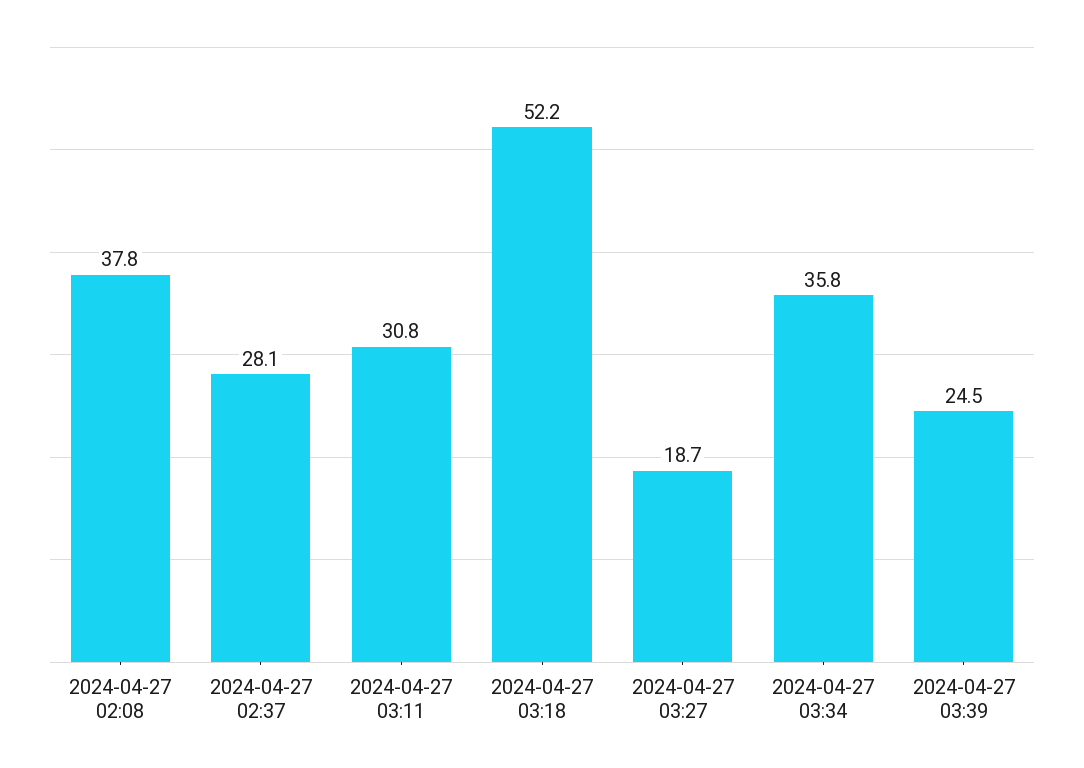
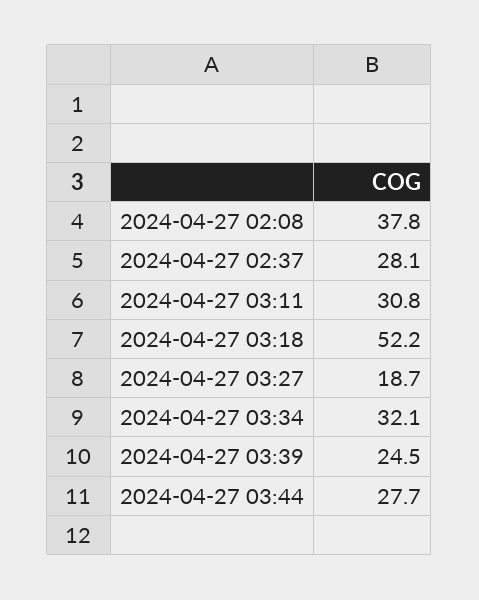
2024-04-27 03:34: 35.8 -> 32.1
2024-04-27 03:44: none -> 27.7

